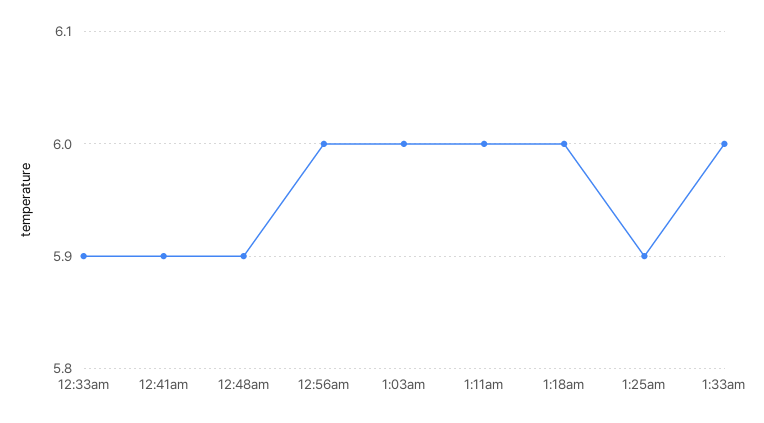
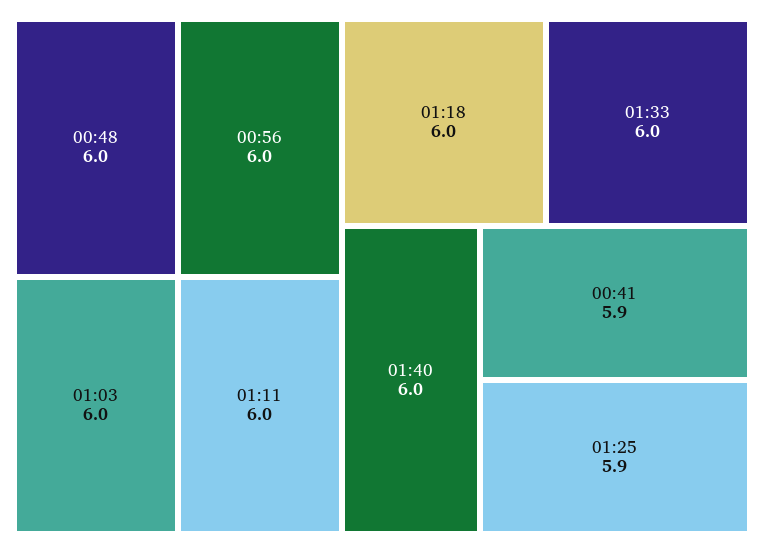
12:33am: 5.9 -> none
12:48am: 5.9 -> 6
01:40: none -> 6

